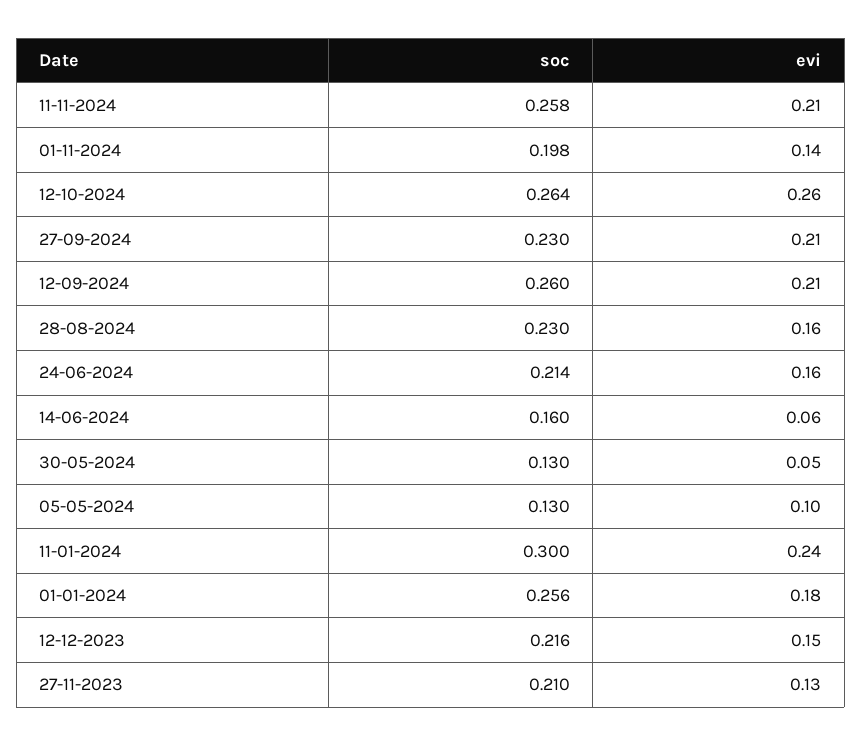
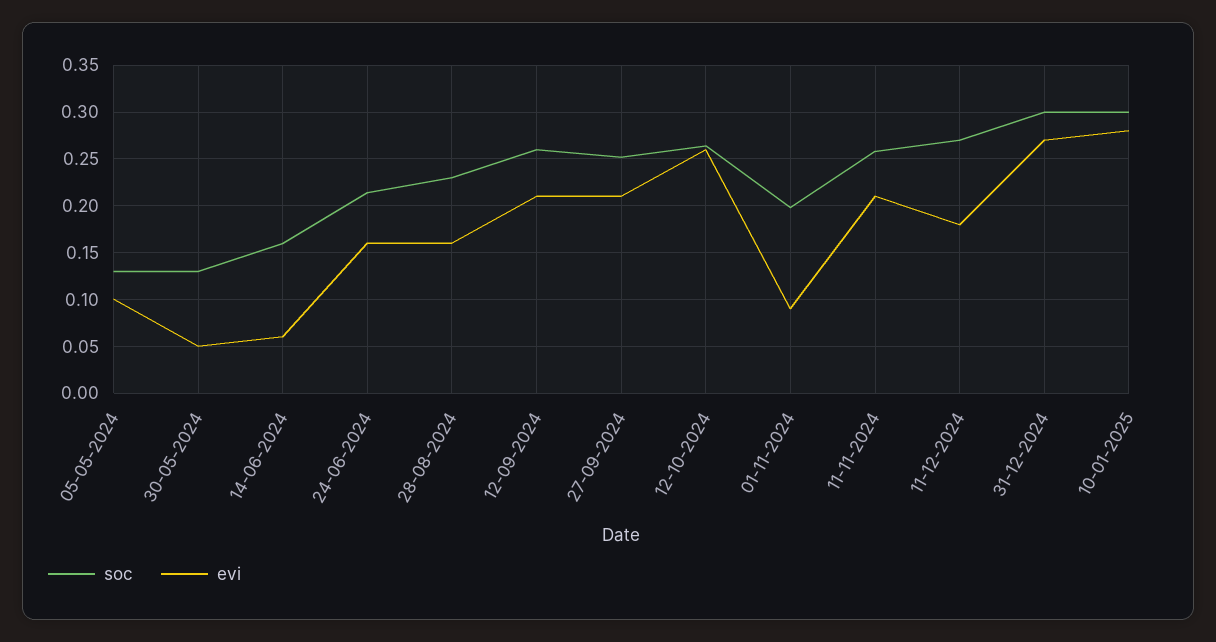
evi, 01-11-2024: 0.14 -> 0.09
soc, 27-09-2024: 0.23 -> 0.25
soc, 11-01-2024: 0.3 -> none
evi, 11-01-2024: 0.24 -> none
soc, 01-01-2024: 0.256 -> none
evi, 01-01-2024: 0.18 -> none
soc, 12-12-2023: 0.216 -> none
evi, 12-12-2023: 0.15 -> none
soc, 27-11-2023: 0.21 -> none
evi, 27-11-2023: 0.13 -> none
soc, 11-12-2024: none -> 0.27
evi, 11-12-2024: none -> 0.18
soc, 31-12-2024: none -> 0.3
evi, 31-12-2024: none -> 0.27
soc, 10-01-2025: none -> 0.3
evi, 10-01-2025: none -> 0.28

